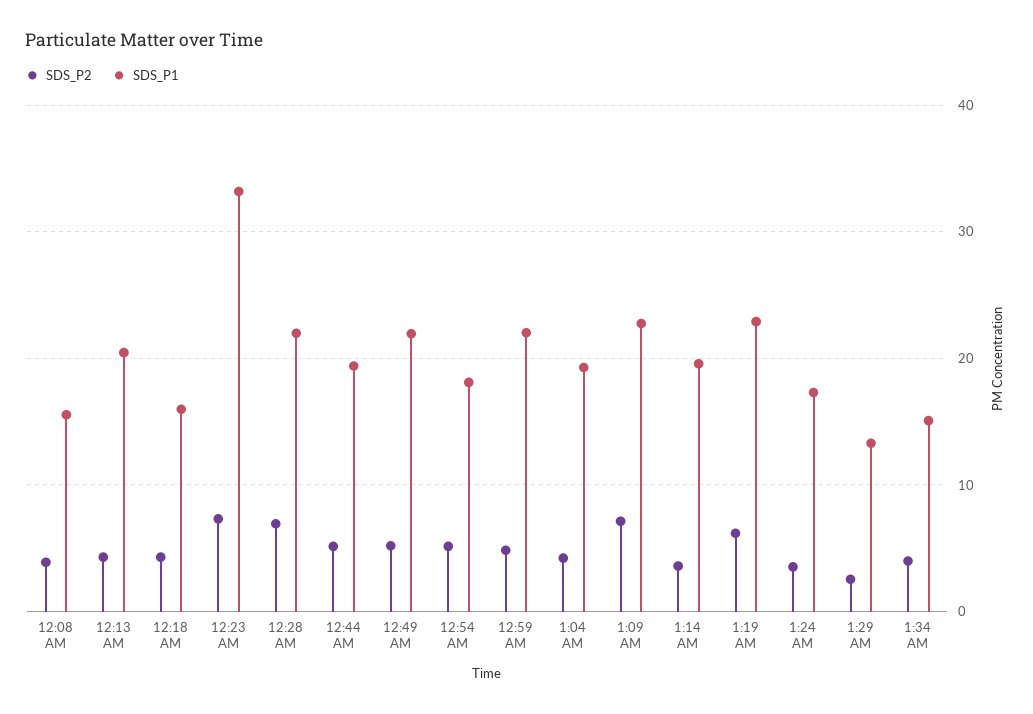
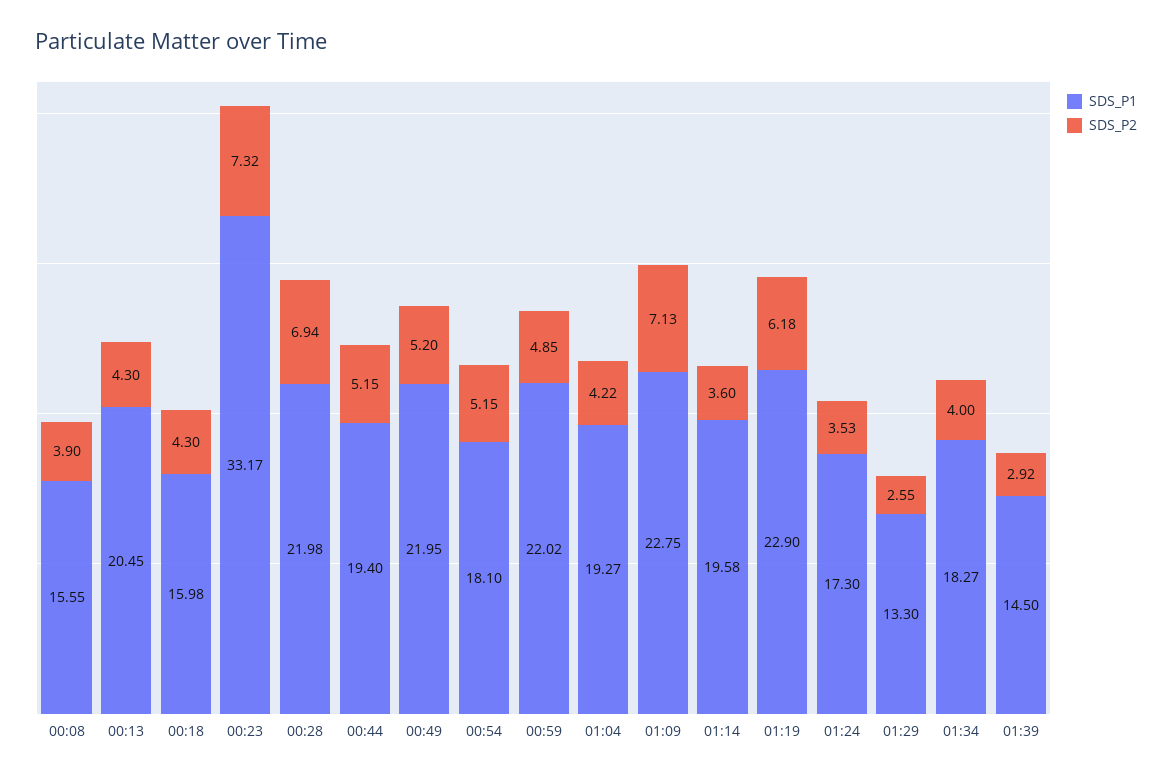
SDS_P1, 1:34 AM: 15 -> 18.27
SDS_P1, 01:39: none -> 14.5
SDS_P2, 01:39: none -> 2.92

